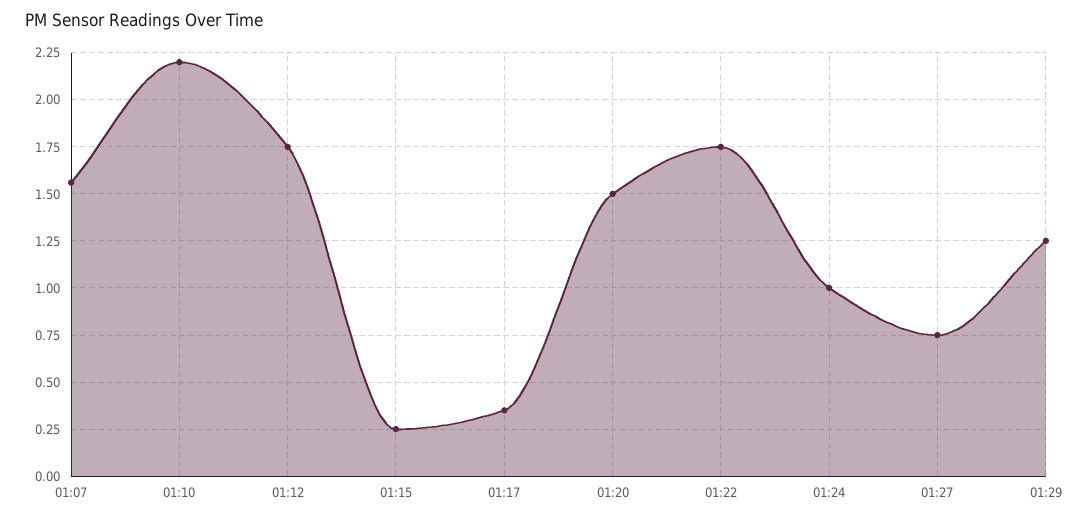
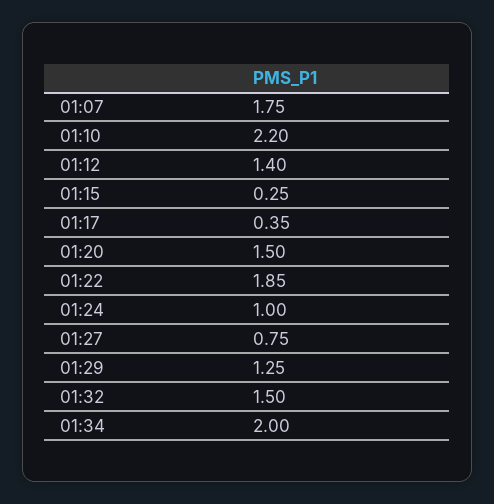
01:07: 1.55 -> 1.75
01:12: 1.75 -> 1.4
01:22: 1.75 -> 1.85
01:32: none -> 1.5
01:34: none -> 2

